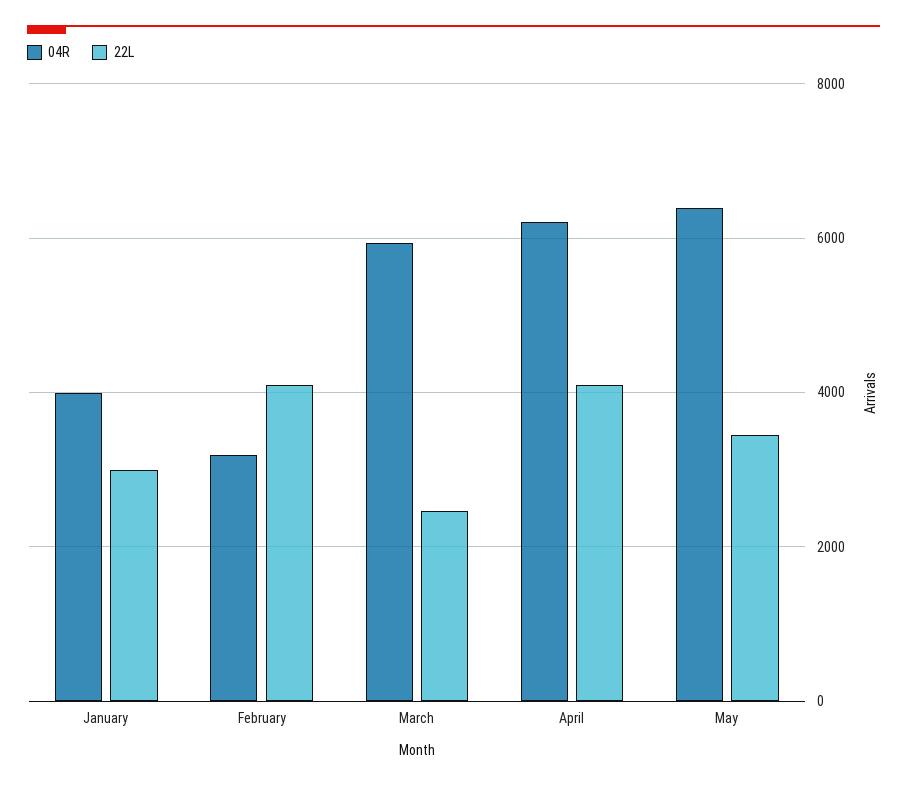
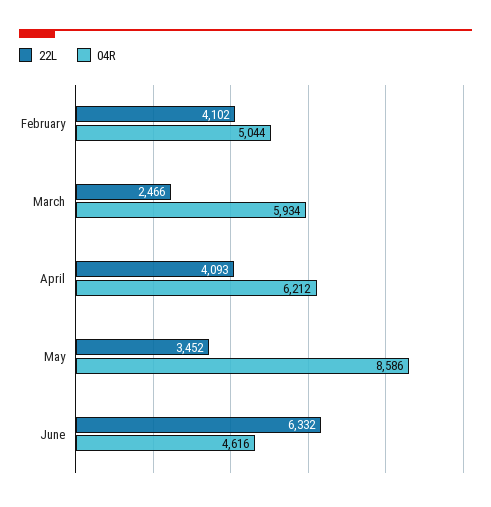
04R, January: 4000 -> none
22L, January: 3000 -> none
04R, February: 3200 -> 5044
04R, May: 6400 -> 8586
22L, June: none -> 6332
04R, June: none -> 4616

